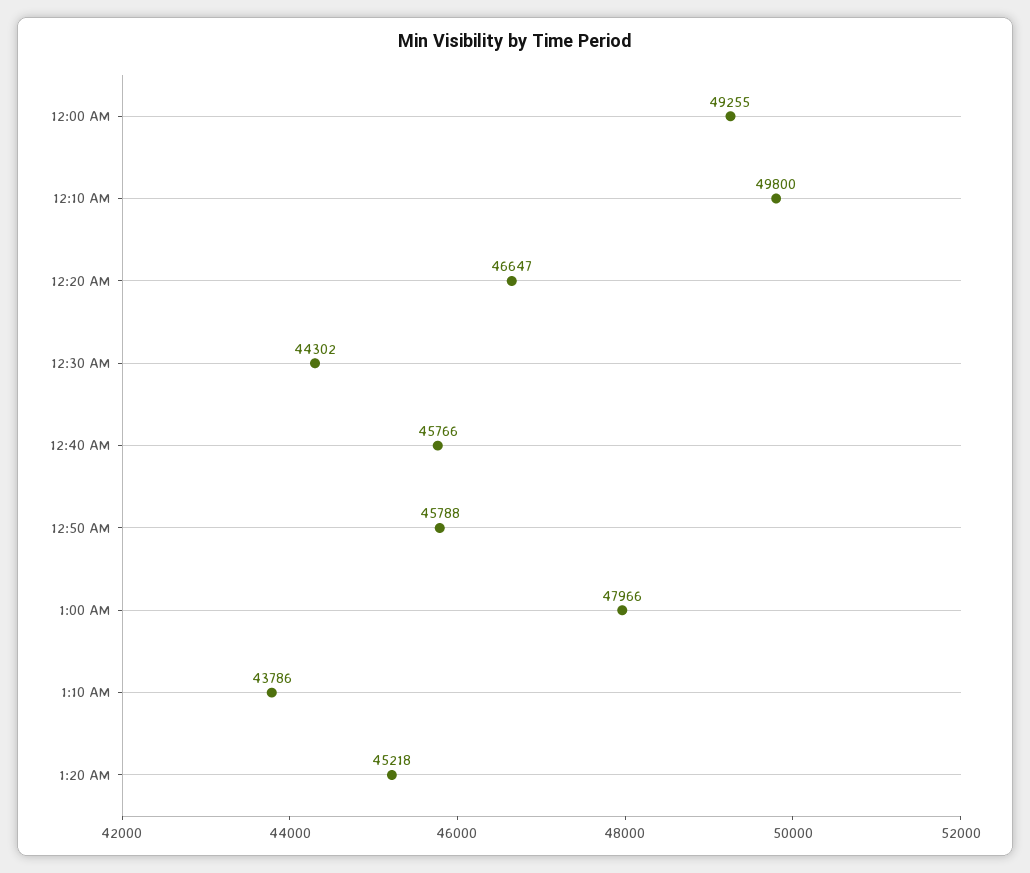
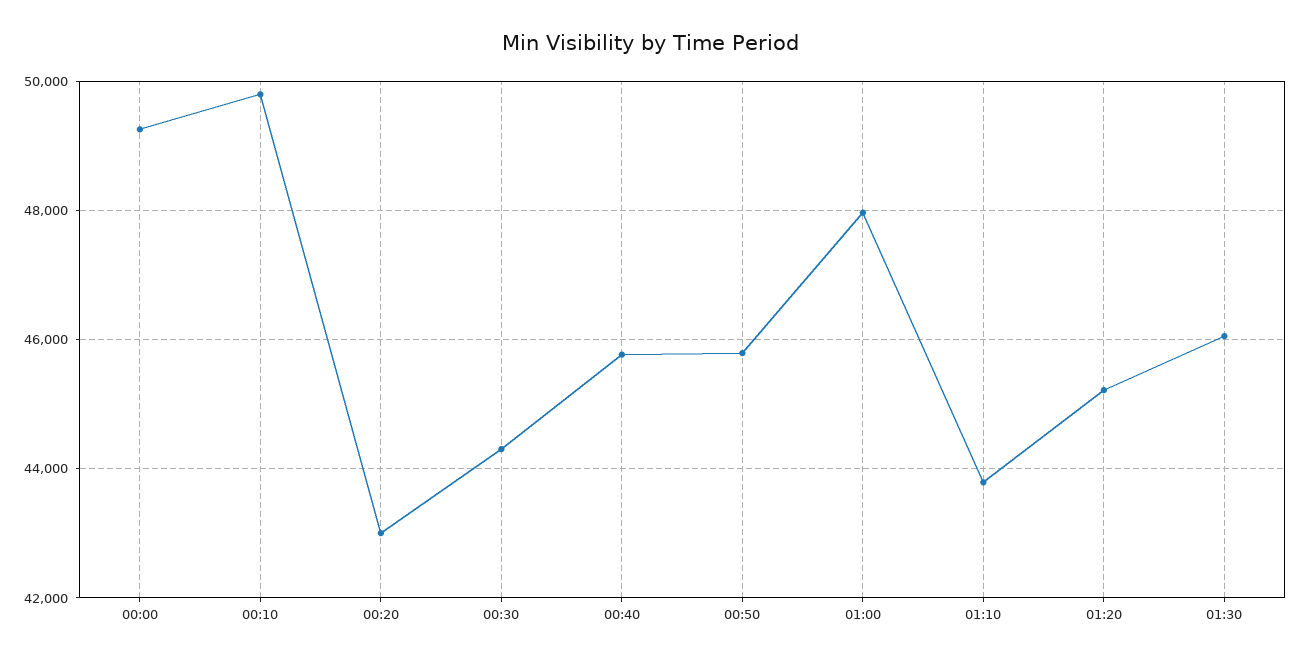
12:20 AM: 46647 -> 43000
01:30: none -> 46000

